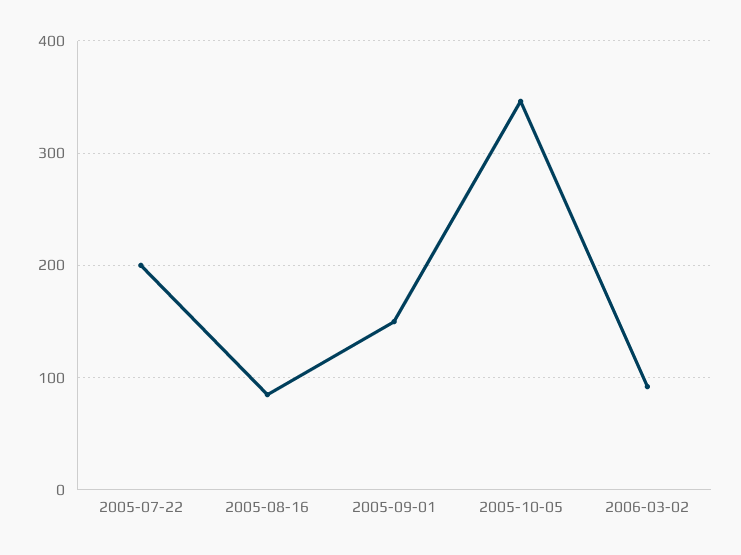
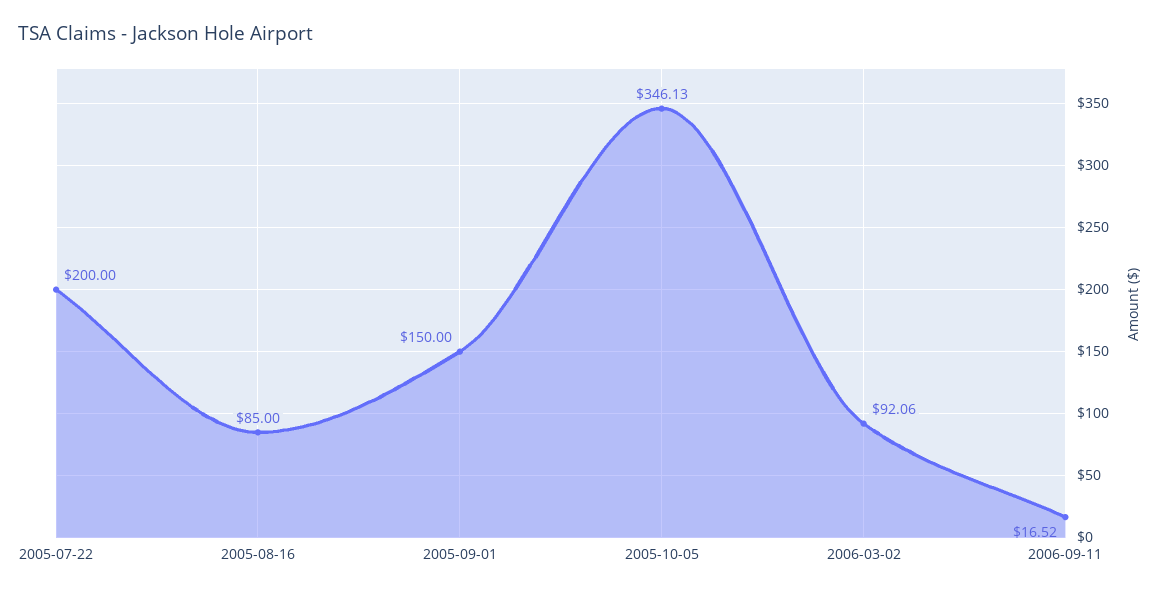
2006-09-11: none -> 16.52

